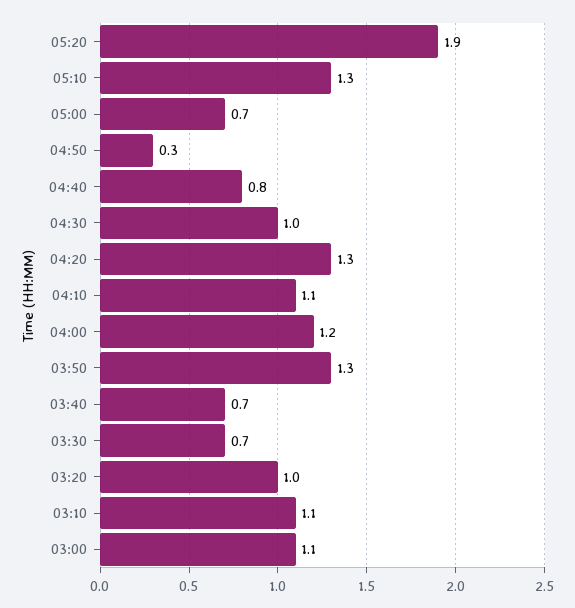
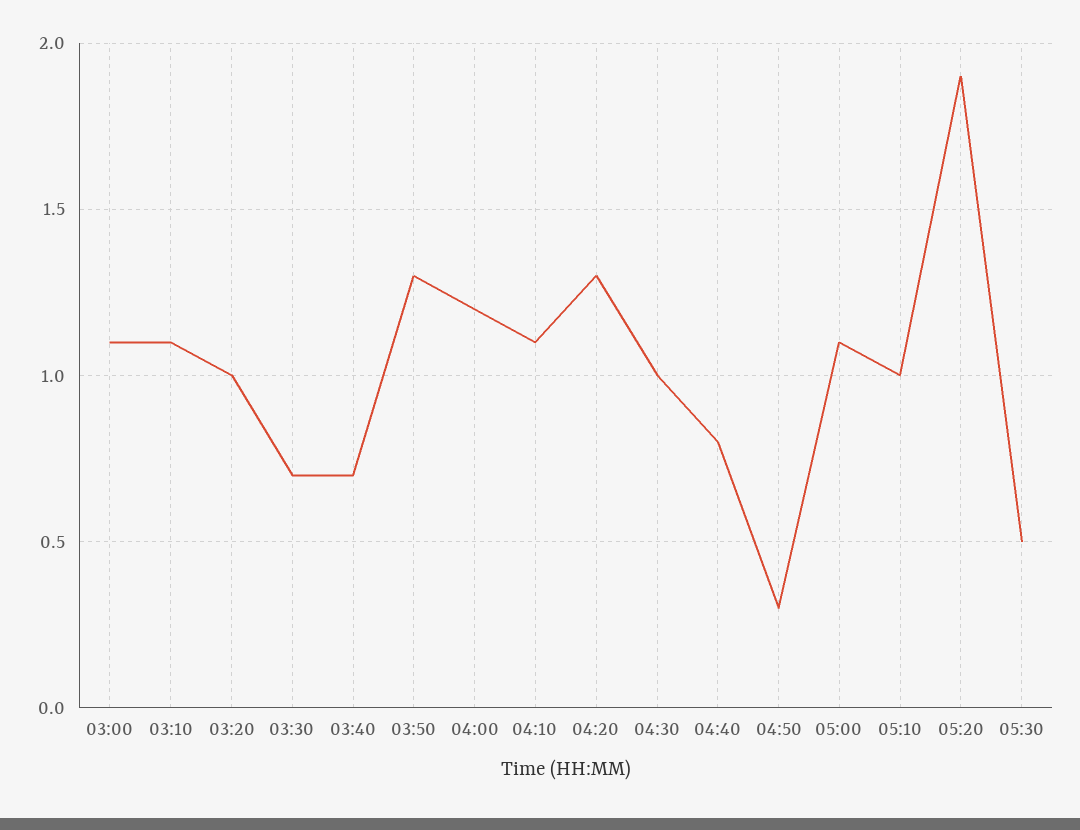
05:10: 1.3 -> 1
05:00: 0.7 -> 1.1
05:30: none -> 0.5

